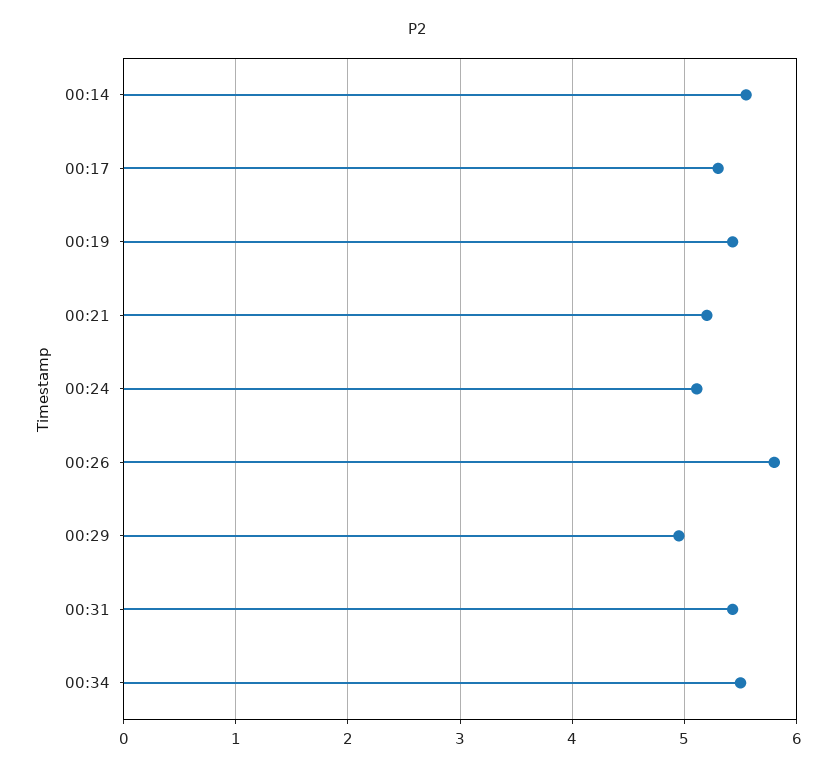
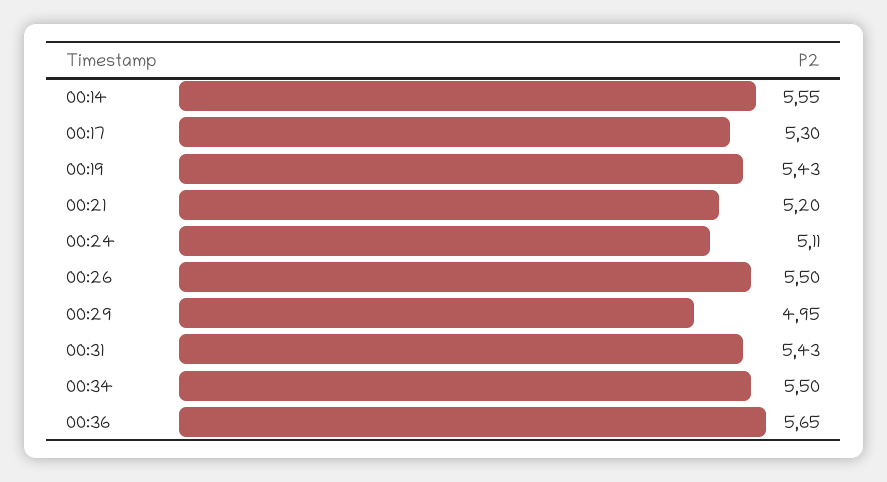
00:26: 5.8 -> 5.5
00:36: none -> 5.65

